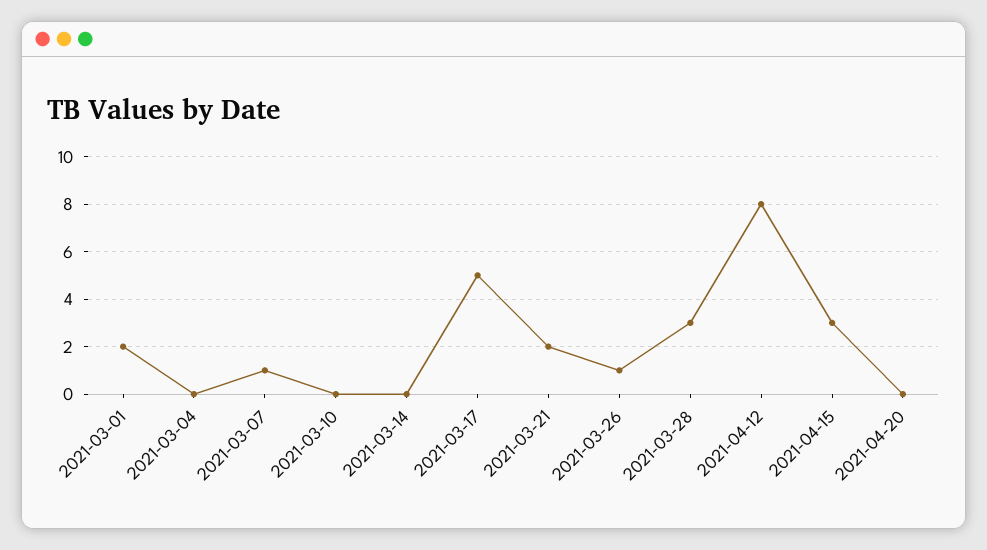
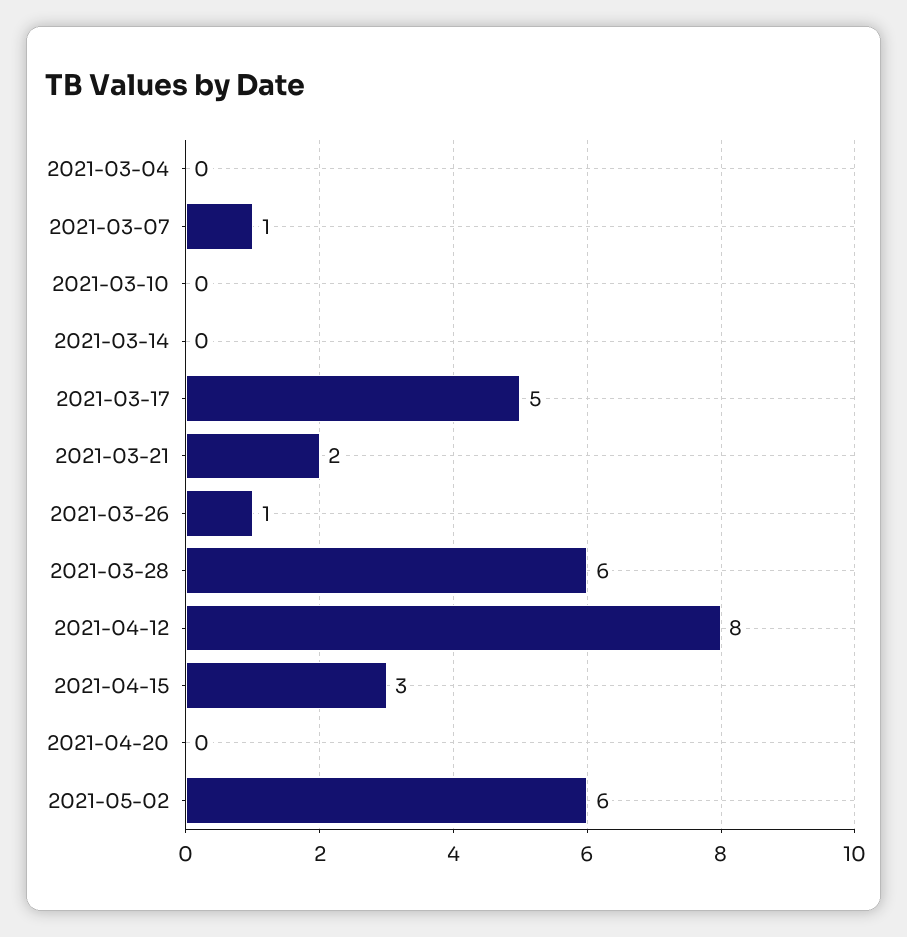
2021-03-01: 2 -> none
2021-03-28: 3 -> 6
2021-05-02: none -> 6

